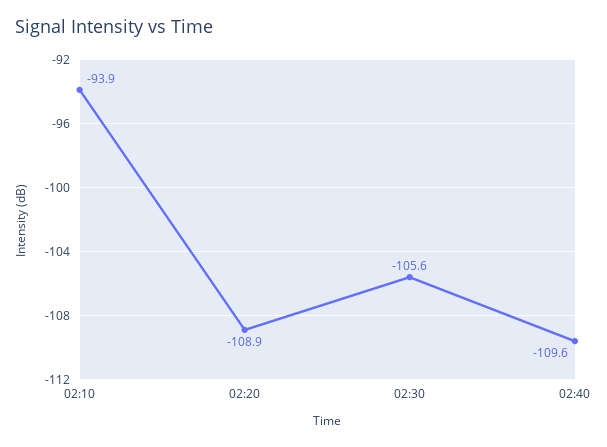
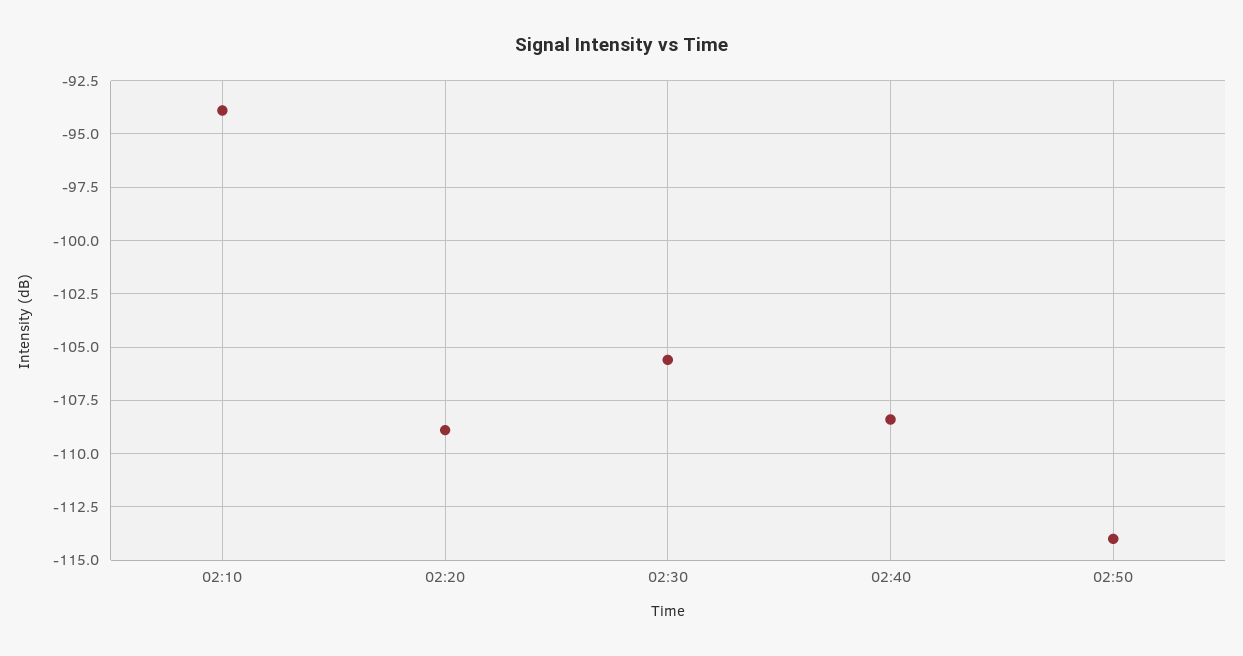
02:40: -109.6 -> -108.5
02:50: none -> -114

